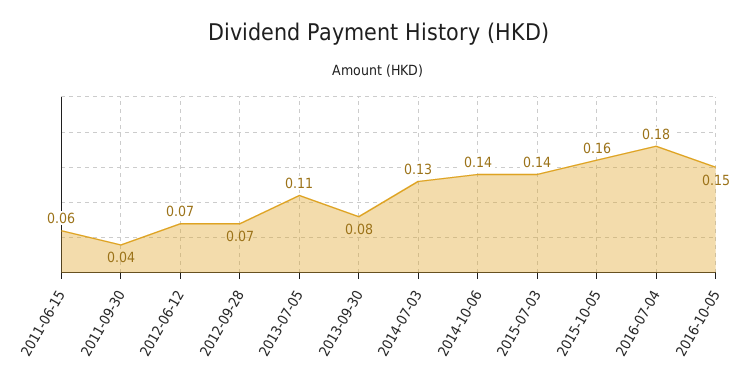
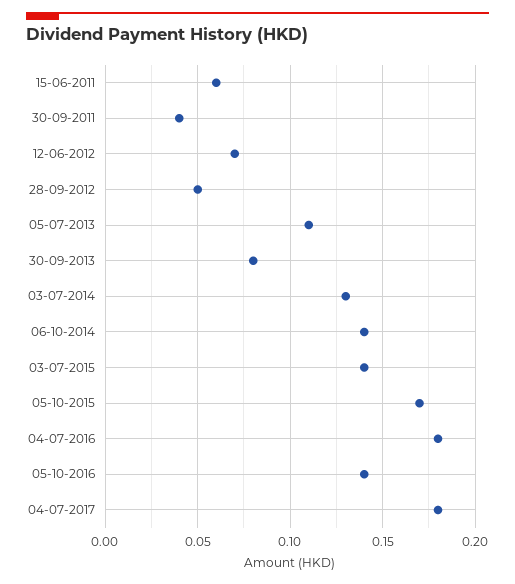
2012-09-28: 0.07 -> 0.05
2015-10-05: 0.16 -> 0.17
2016-10-05: 0.15 -> 0.14
04-07-2017: none -> 0.18

